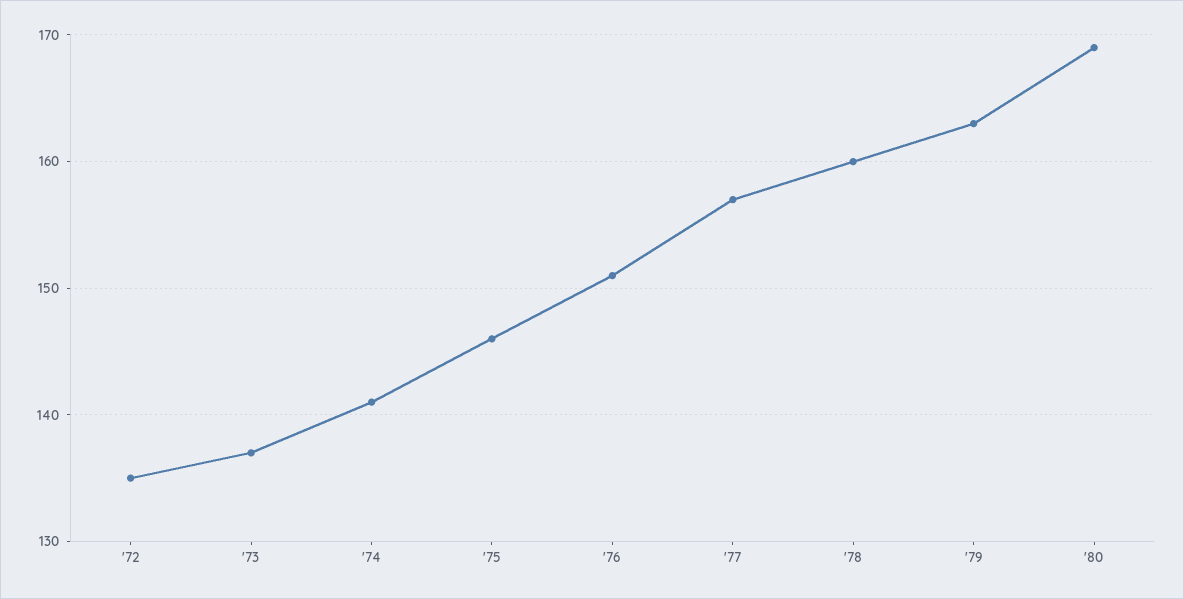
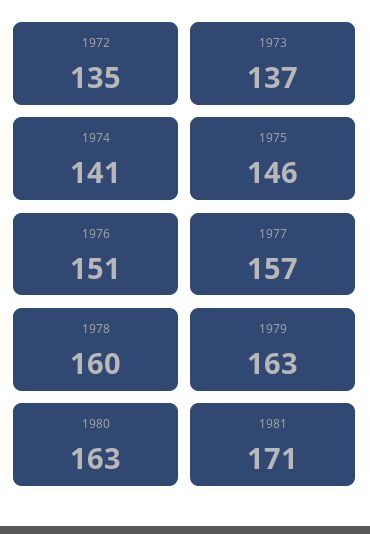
'80: 169 -> 163
1981: none -> 171

